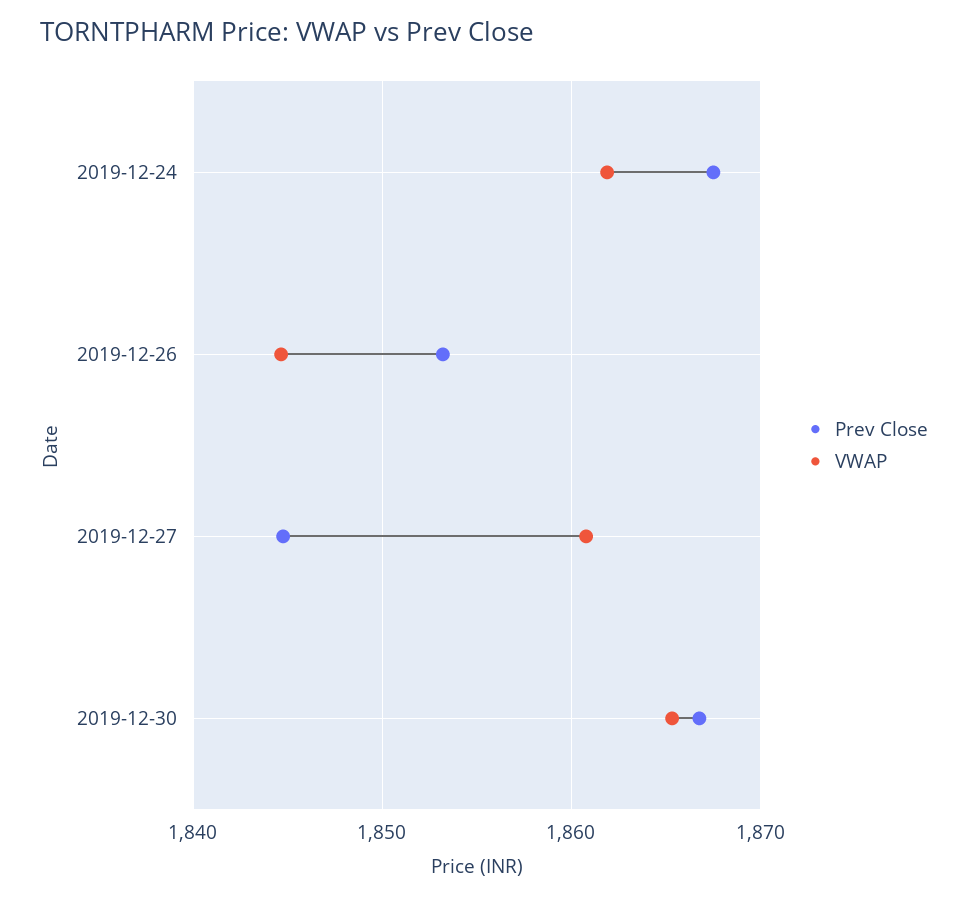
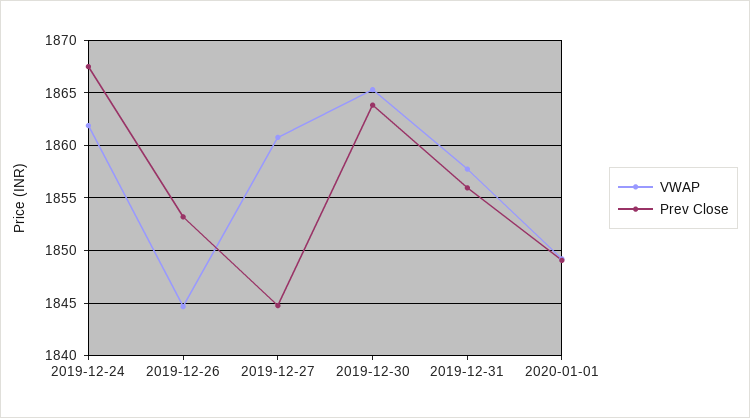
Prev Close, 2019-12-30: 1867 -> 1864
VWAP, 2019-12-31: none -> 1858
Prev Close, 2019-12-31: none -> 1856
VWAP, 2020-01-01: none -> 1849
Prev Close, 2020-01-01: none -> 1849

